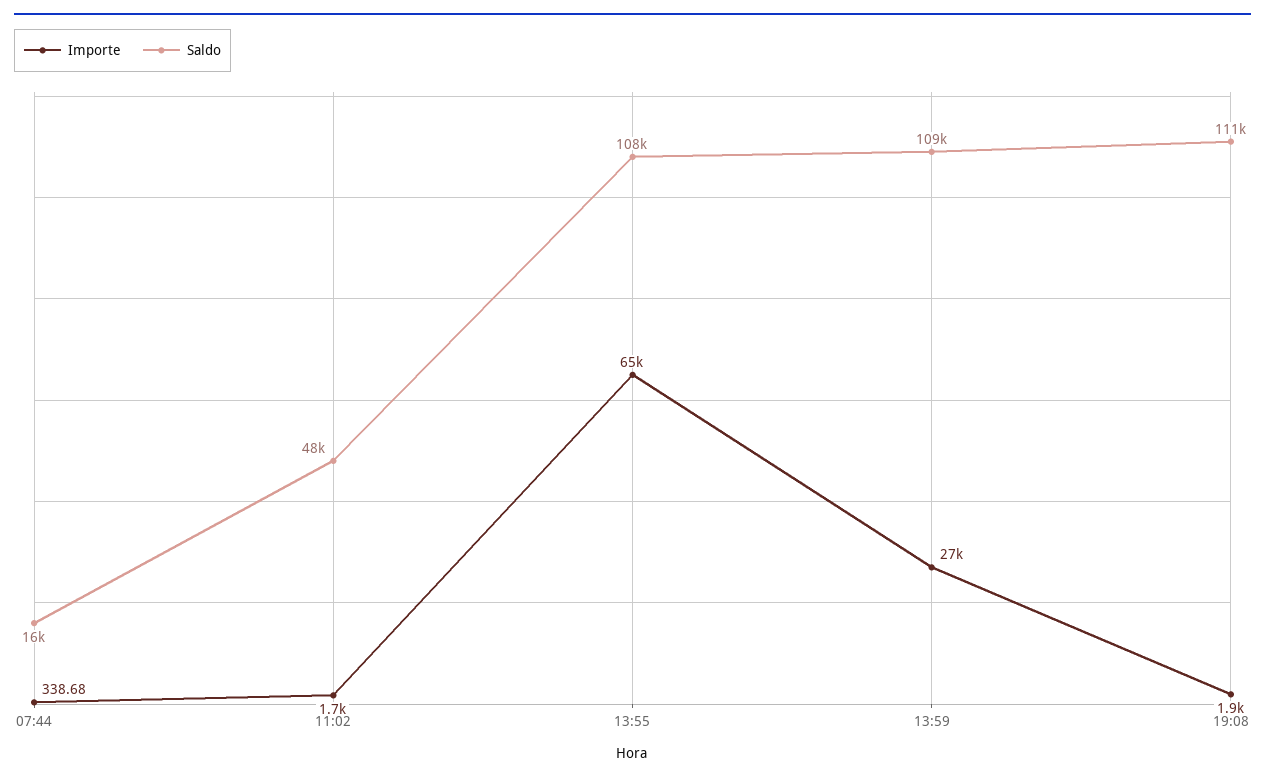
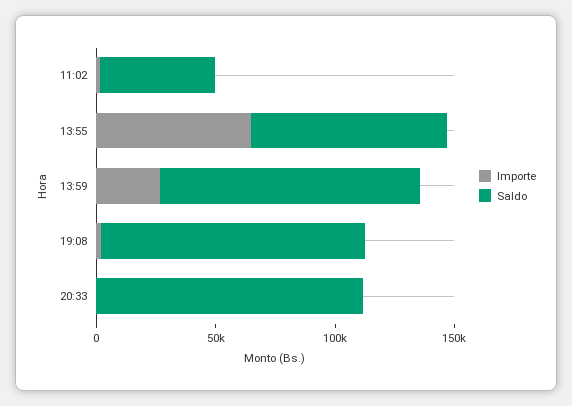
Importe, 07:44: 338.68 -> none
Saldo, 07:44: 16000 -> none
Saldo, 13:55: 108000 -> 80000
Importe, 20:33: none -> 0
Saldo, 20:33: none -> 110000

